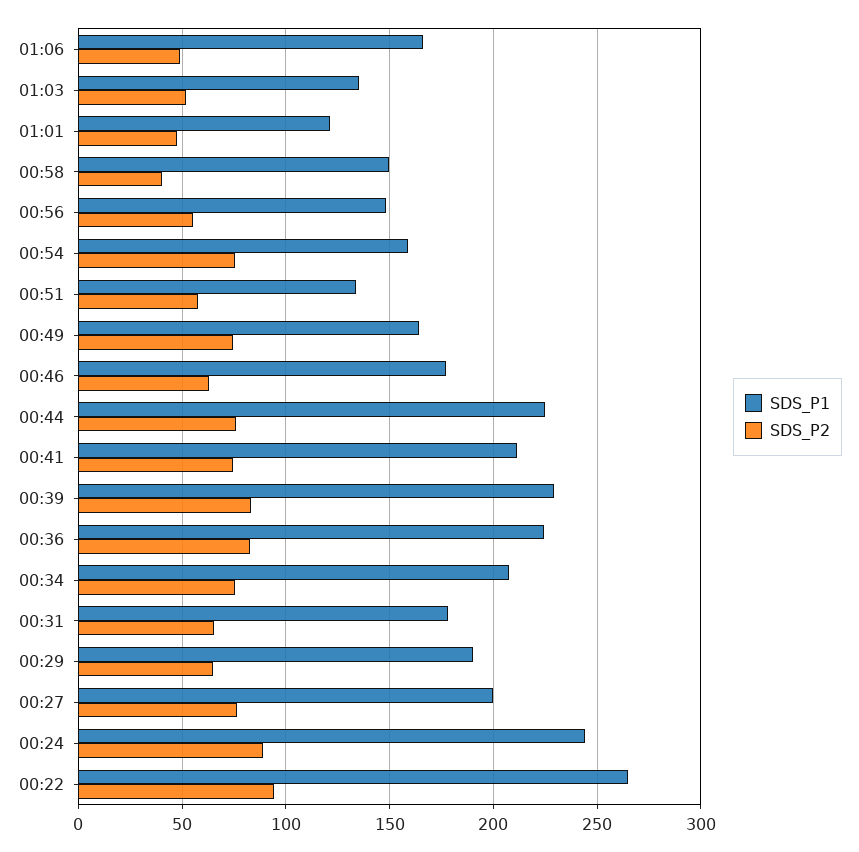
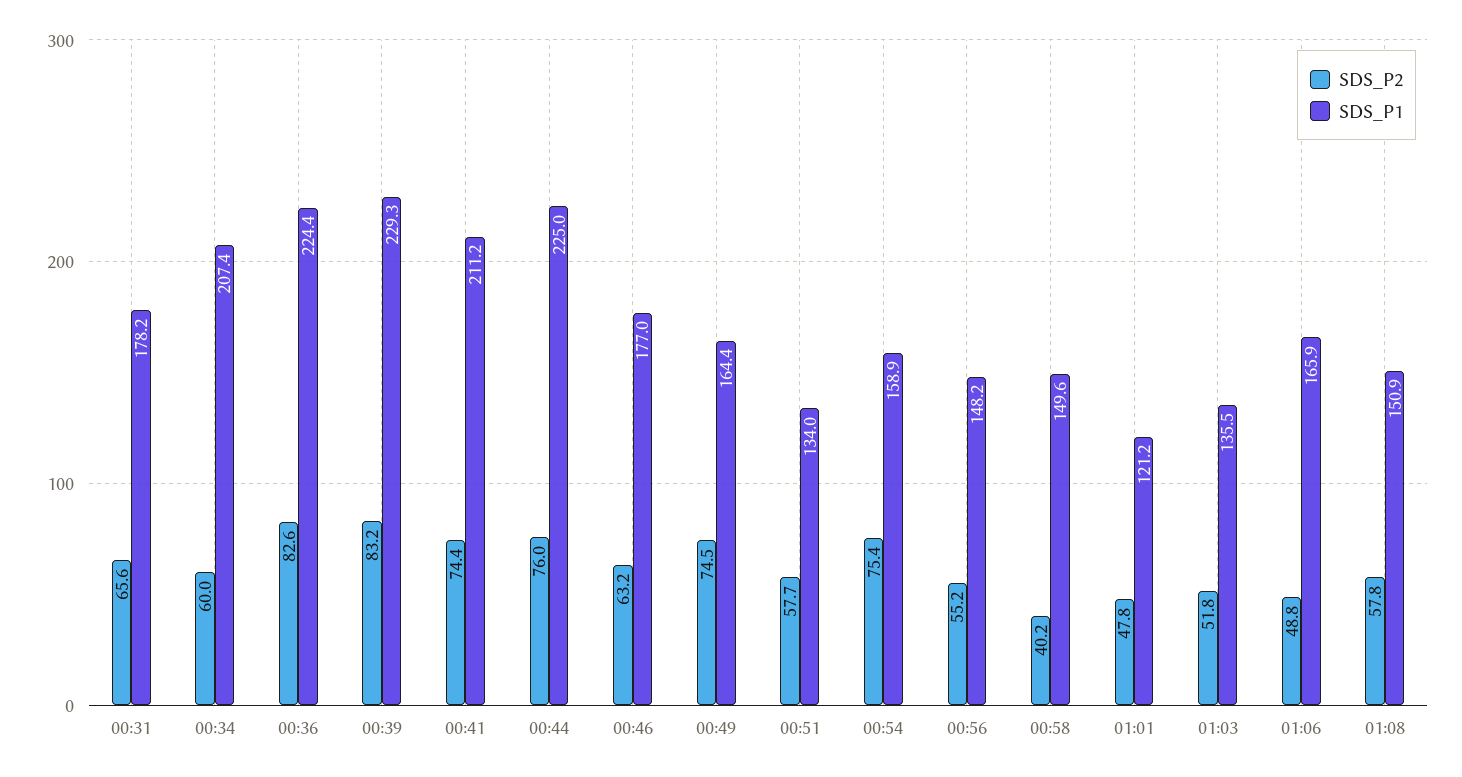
SDS_P2, 00:34: 75 -> 60
SDS_P1, 00:29: 190 -> none
SDS_P2, 00:29: 65 -> none
SDS_P1, 00:27: 200 -> none
SDS_P2, 00:27: 75 -> none
SDS_P1, 00:24: 245 -> none
SDS_P2, 00:24: 90 -> none
SDS_P1, 00:22: 265 -> none
SDS_P2, 00:22: 95 -> none
SDS_P2, 01:08: none -> 57.8
SDS_P1, 01:08: none -> 150.9

